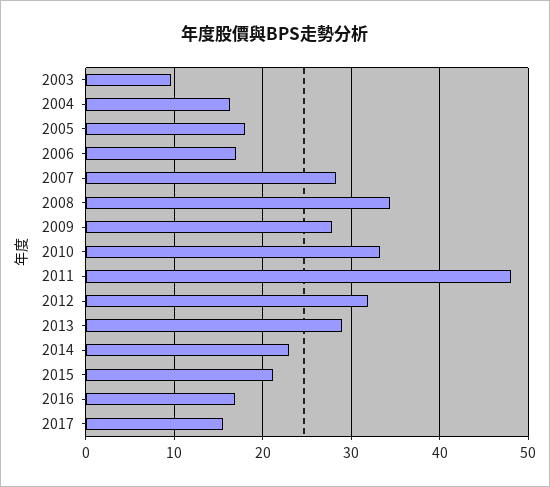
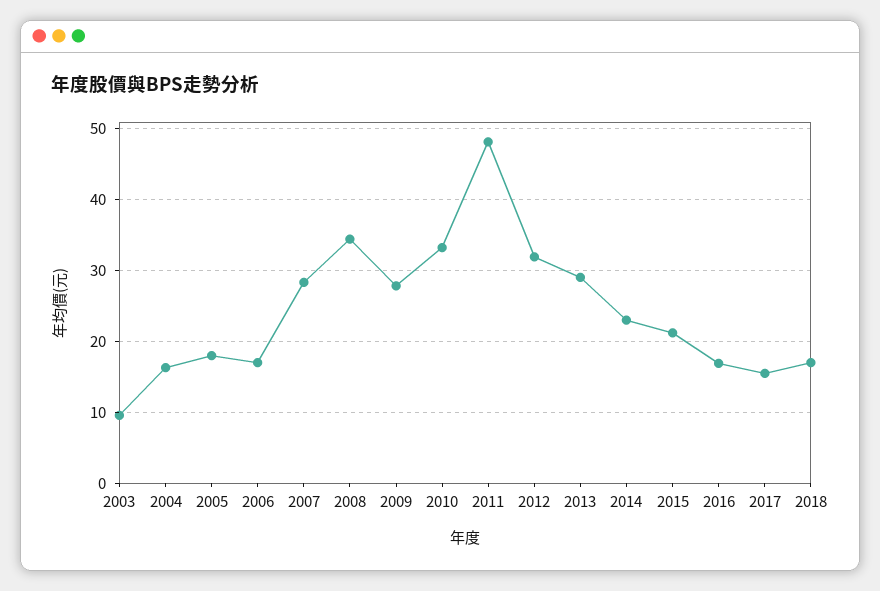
2018: none -> 17

